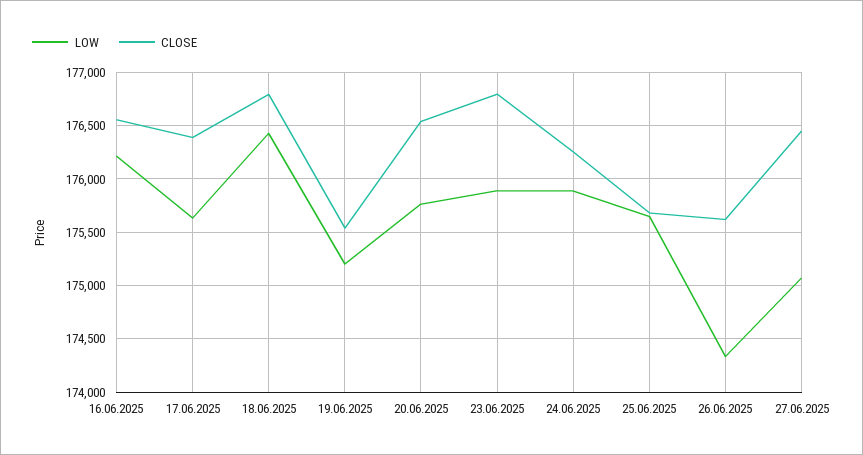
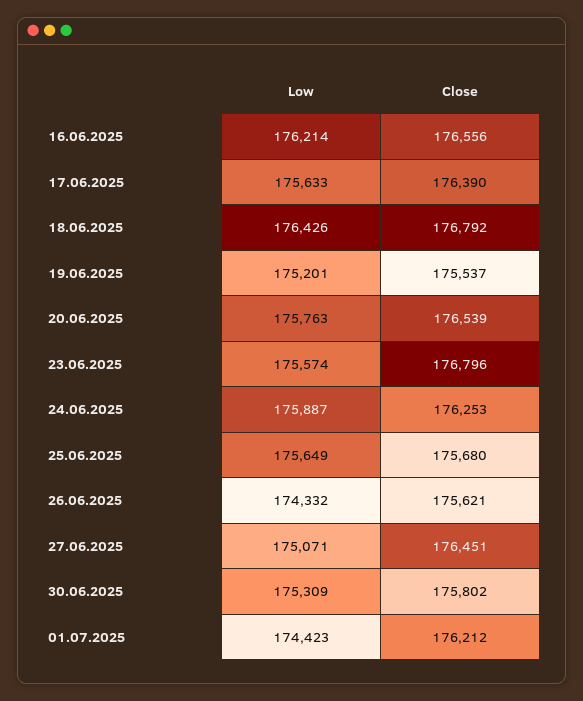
LOW, 23.06.2025: 175900 -> 175574
LOW, 30.06.2025: none -> 175309
CLOSE, 30.06.2025: none -> 175802
LOW, 01.07.2025: none -> 174423
CLOSE, 01.07.2025: none -> 176212

